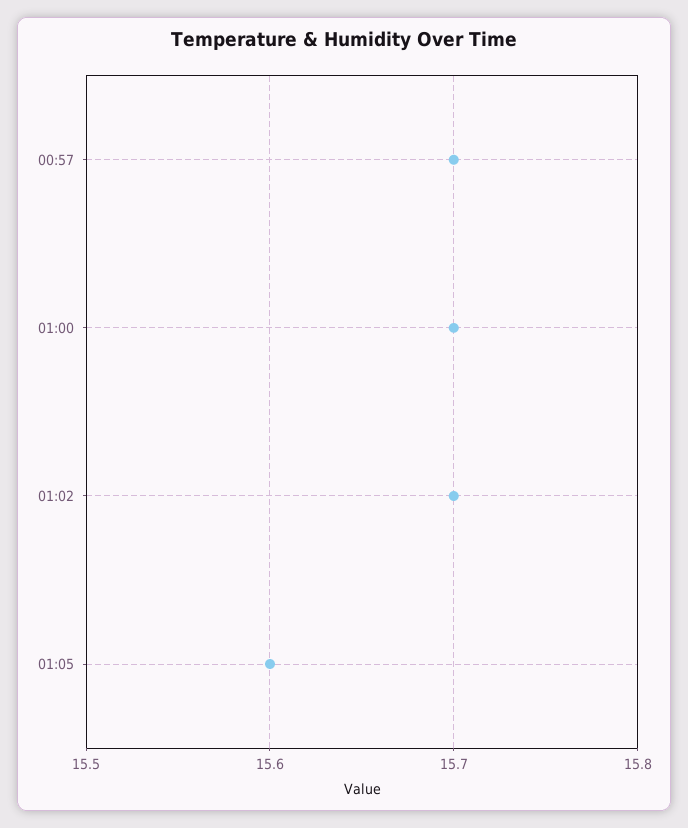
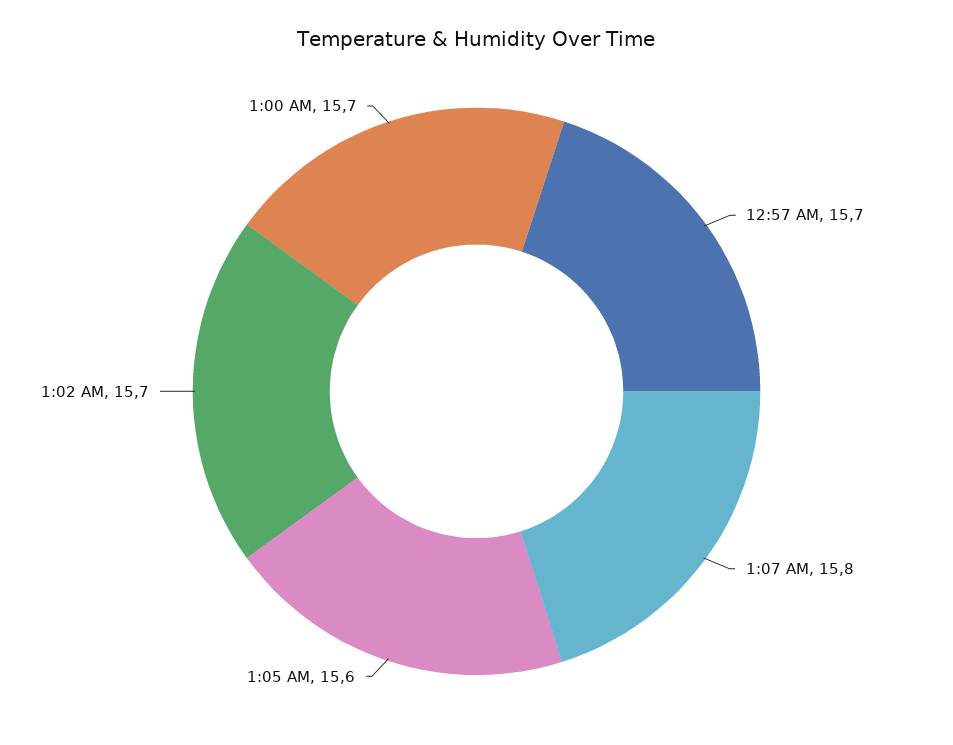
1:07 AM: none -> 15.8

